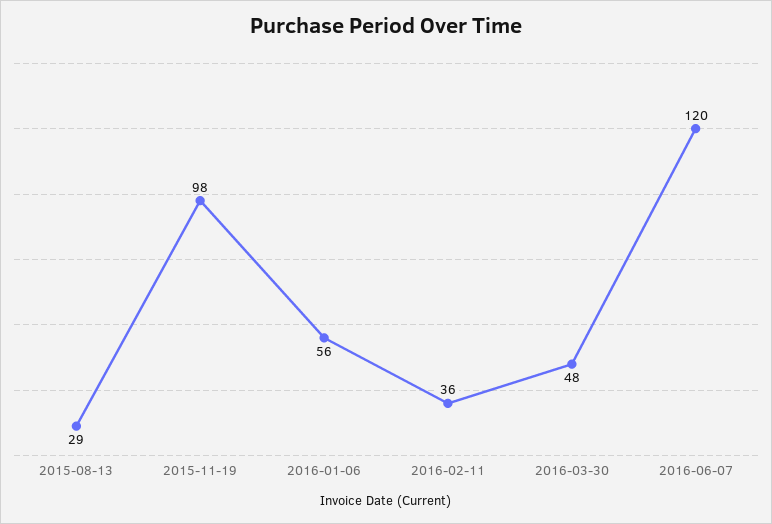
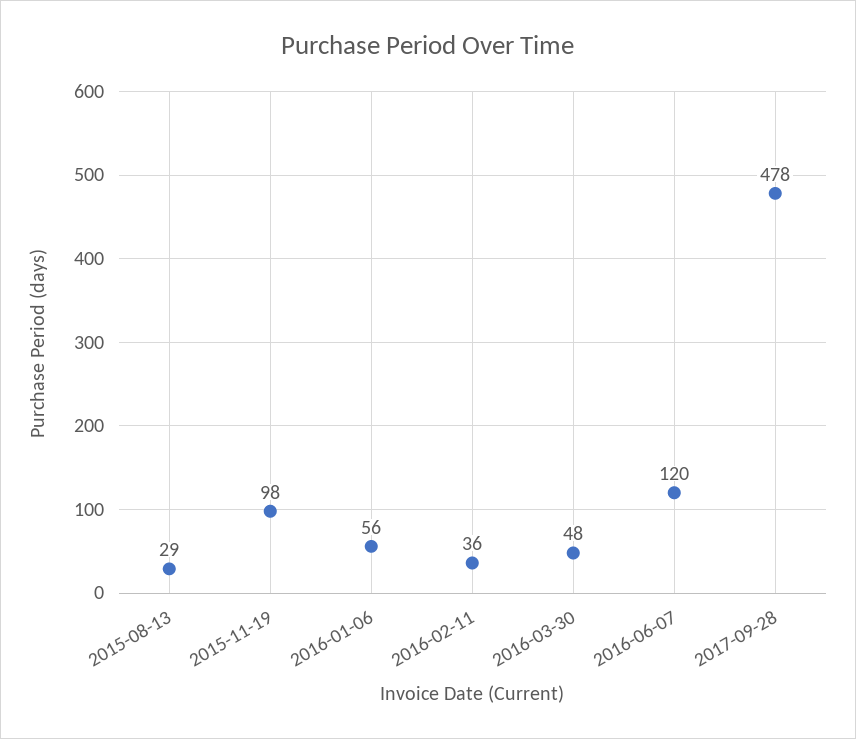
2017-09-28: none -> 478

